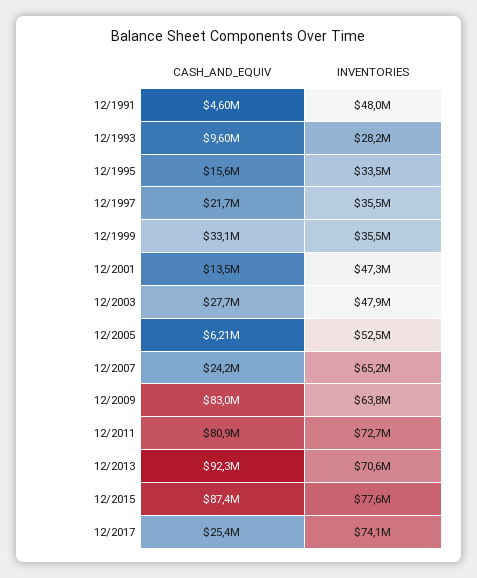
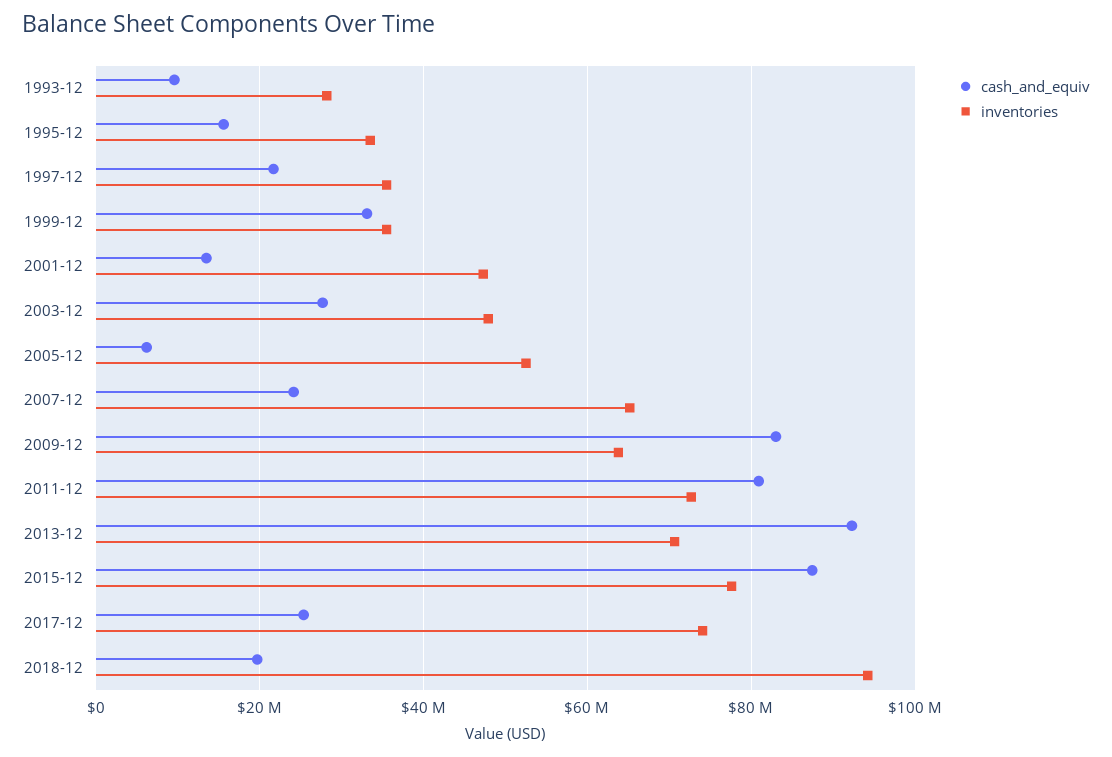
CASH_AND_EQUIV, 12/1991: 4600000 -> none
INVENTORIES, 12/1991: 48000000 -> none
CASH_AND_EQUIV, 2018-12: none -> 20000000
INVENTORIES, 2018-12: none -> 94000000

